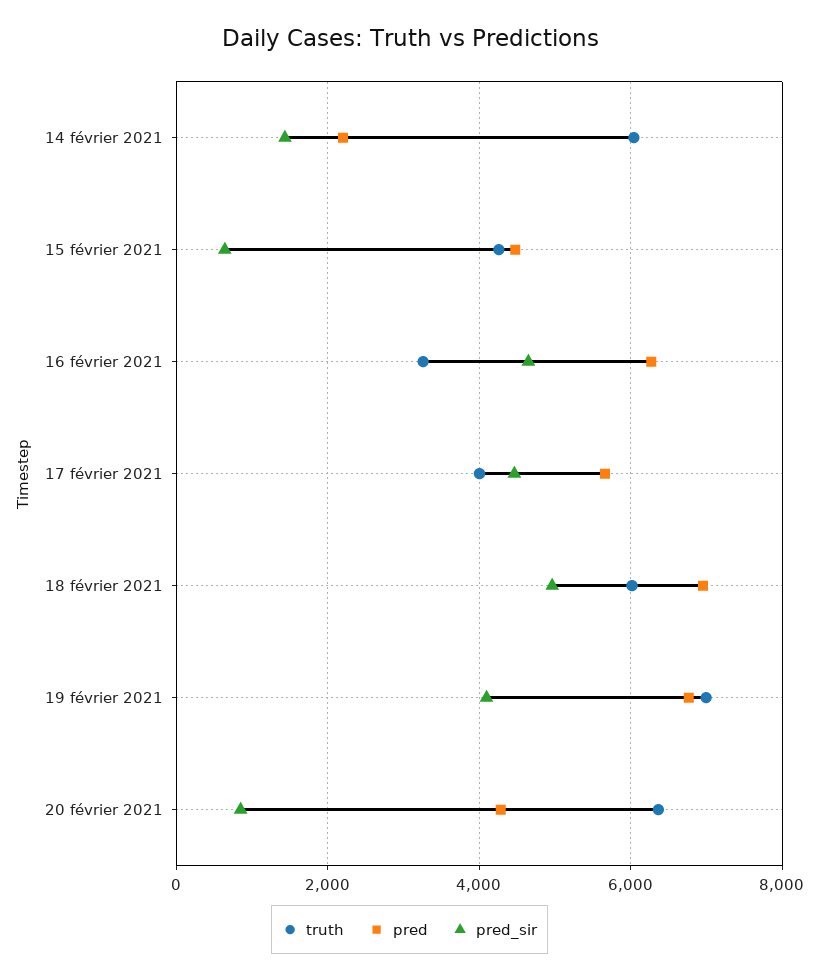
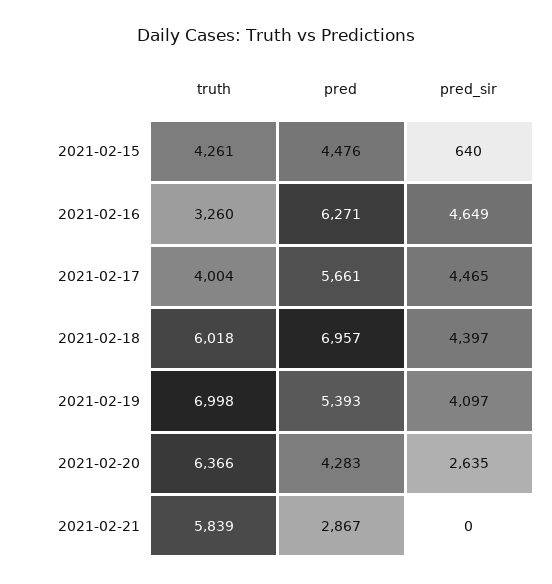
truth, 14 février 2021: 6000 -> none
pred, 14 février 2021: 2200 -> none
pred_sir, 14 février 2021: 1400 -> none
pred_sir, 18 février 2021: 5000 -> 4397
pred, 19 février 2021: 6800 -> 5393
pred_sir, 20 février 2021: 800 -> 2635
truth, 2021-02-21: none -> 5839
pred, 2021-02-21: none -> 2867
pred_sir, 2021-02-21: none -> 0

